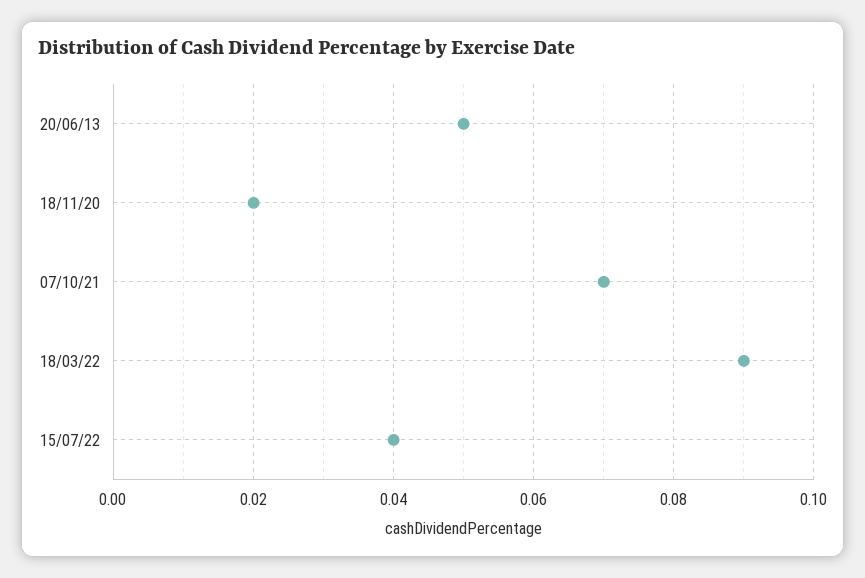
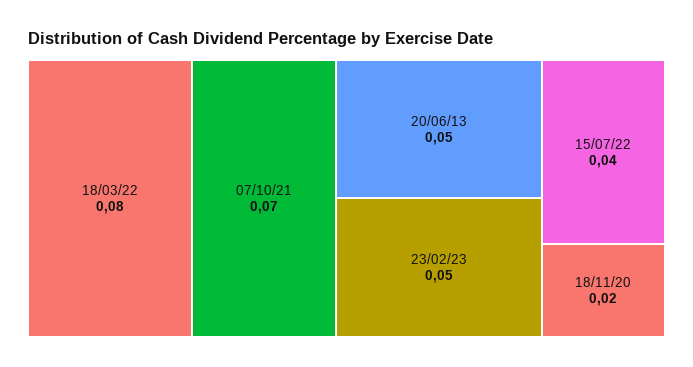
18/03/22: 0.09 -> 0.08
23/02/23: none -> 0.05

